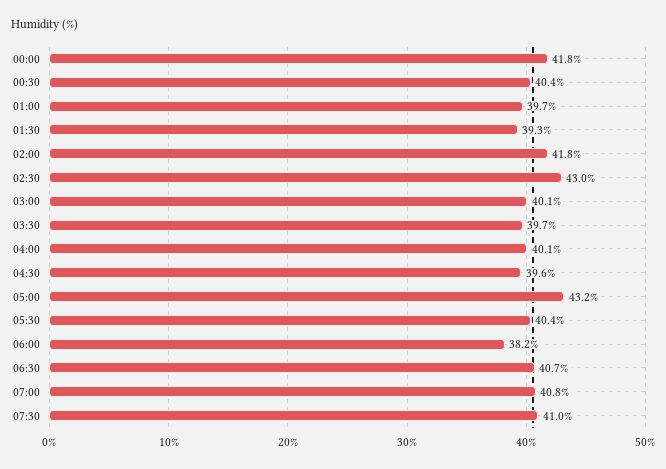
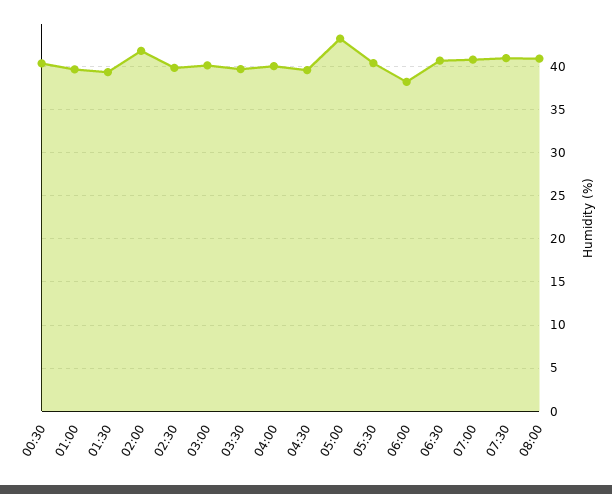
00:00: 41.8 -> none
02:30: 43 -> 40
08:00: none -> 41

